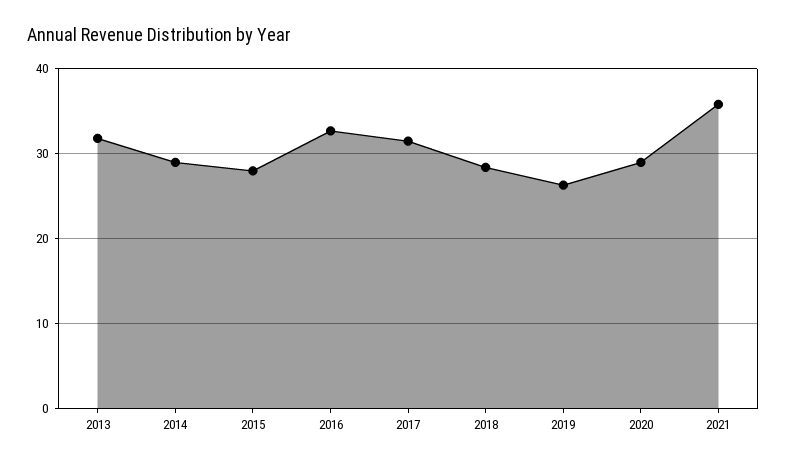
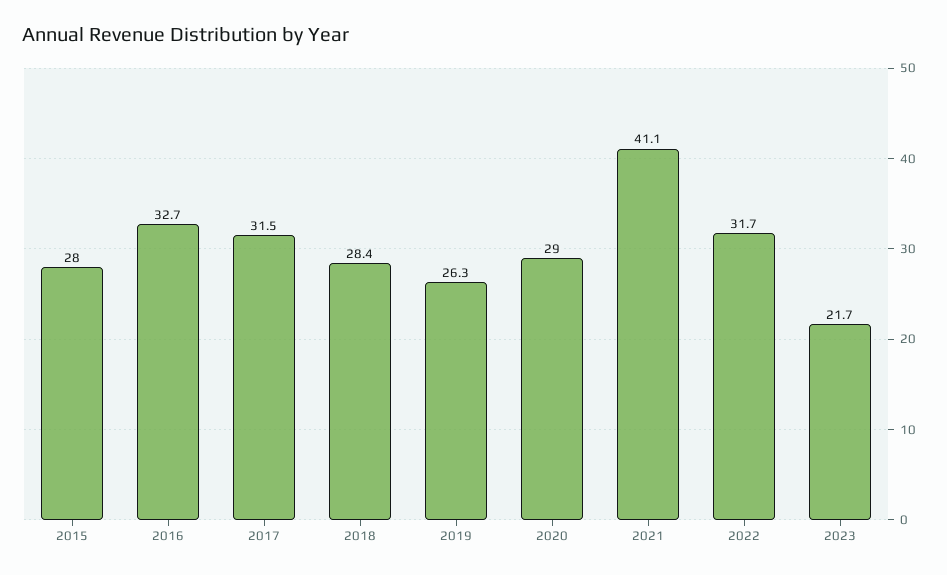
2013: 32 -> none
2014: 29 -> none
2021: 36 -> 41.1
2022: none -> 31.7
2023: none -> 21.7

